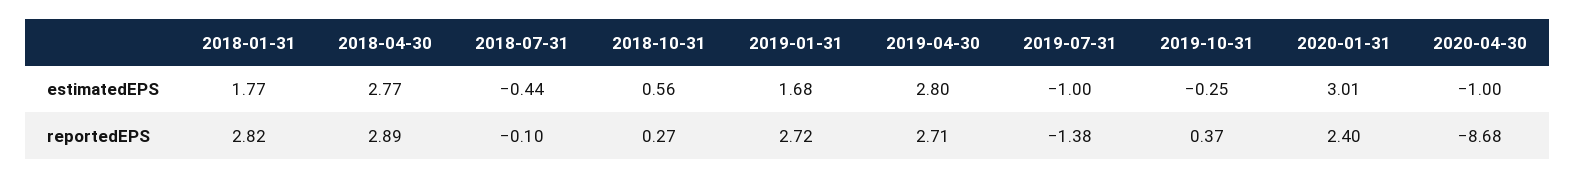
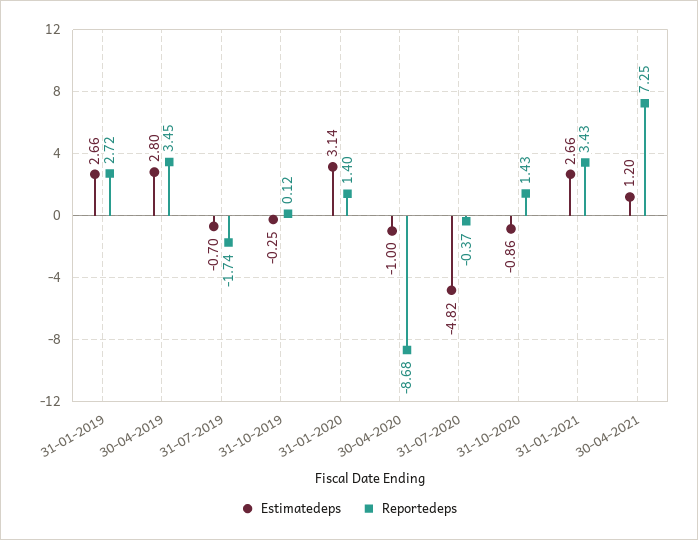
estimatedEPS, 2018-01-31: 1.77 -> none
estimatedEPS, 2018-04-30: 2.77 -> none
estimatedEPS, 2018-07-31: -0.44 -> none
estimatedEPS, 2018-10-31: 0.56 -> none
estimatedEPS, 2019-01-31: 1.68 -> 2.66
estimatedEPS, 2019-07-31: -1 -> -0.7
estimatedEPS, 2020-01-31: 3.01 -> 3.14
reportedEPS, 2018-01-31: 2.82 -> none
reportedEPS, 2018-04-30: 2.89 -> none
reportedEPS, 2018-07-31: -0.1 -> none
reportedEPS, 2018-10-31: 0.27 -> none
reportedEPS, 2019-04-30: 2.71 -> 3.45
reportedEPS, 2019-07-31: -1.38 -> -1.74
reportedEPS, 2019-10-31: 0.37 -> 0.12
reportedEPS, 2020-01-31: 2.4 -> 1.4
estimatedEPS, 31-07-2020: none -> -4.82
reportedEPS, 31-07-2020: none -> -0.37
estimatedEPS, 31-10-2020: none -> -0.86
reportedEPS, 31-10-2020: none -> 1.43
estimatedEPS, 31-01-2021: none -> 2.66
reportedEPS, 31-01-2021: none -> 3.43
estimatedEPS, 30-04-2021: none -> 1.2
reportedEPS, 30-04-2021: none -> 7.25

